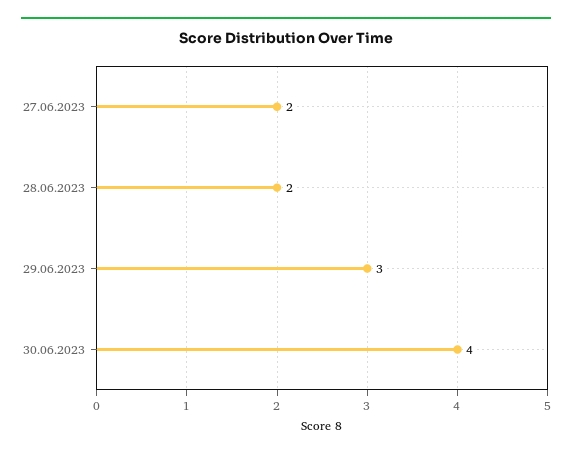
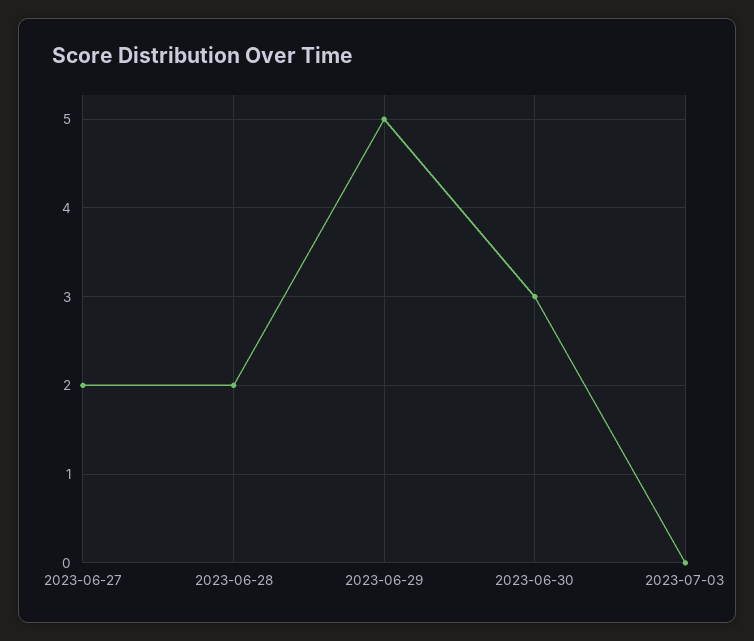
29.06.2023: 3 -> 5
30.06.2023: 4 -> 3
2023-07-03: none -> 0

